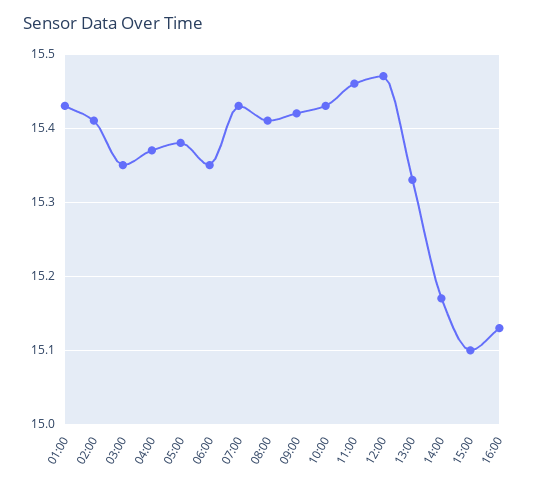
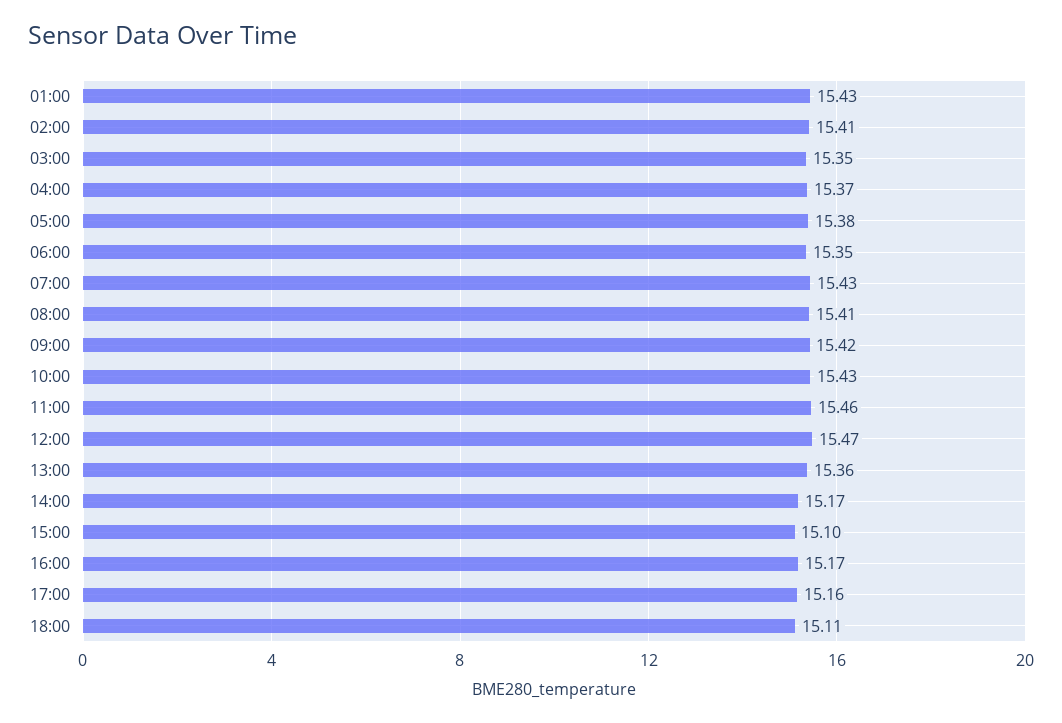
13:00: 15.33 -> 15.36
16:00: 15.13 -> 15.17
17:00: none -> 15.16
18:00: none -> 15.11

